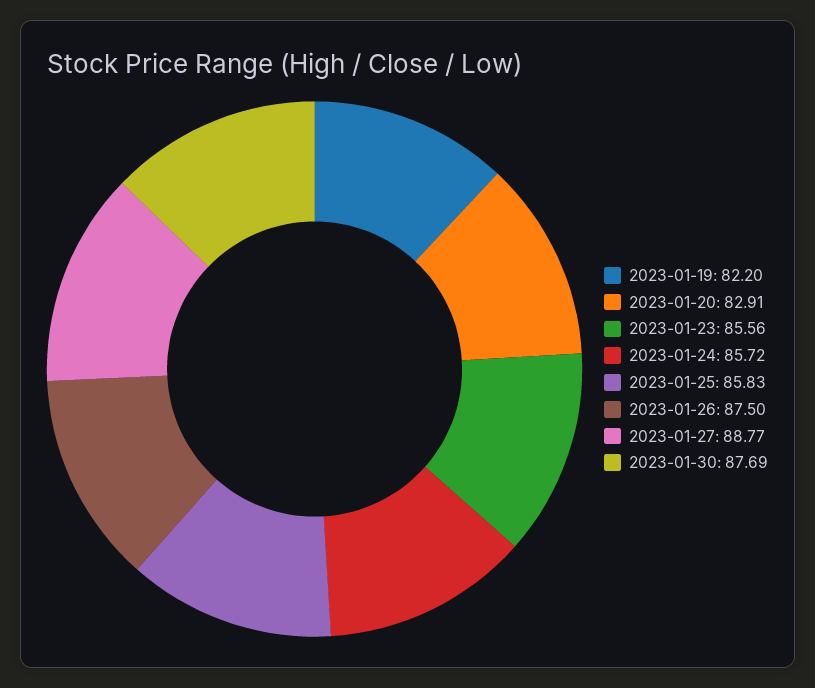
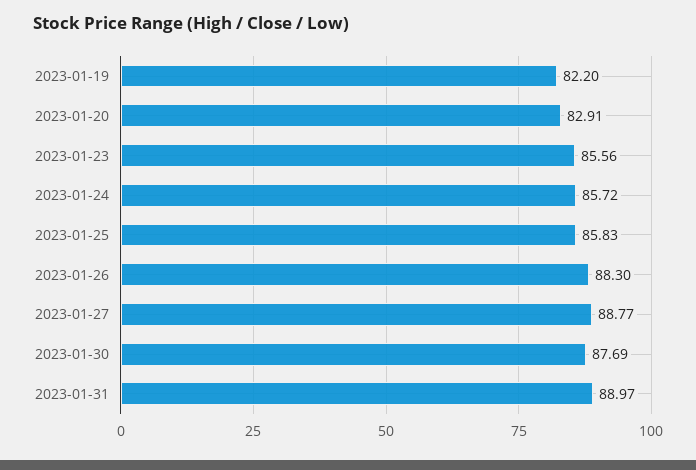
2023-01-26: 87.5 -> 88.3
2023-01-31: none -> 88.97

